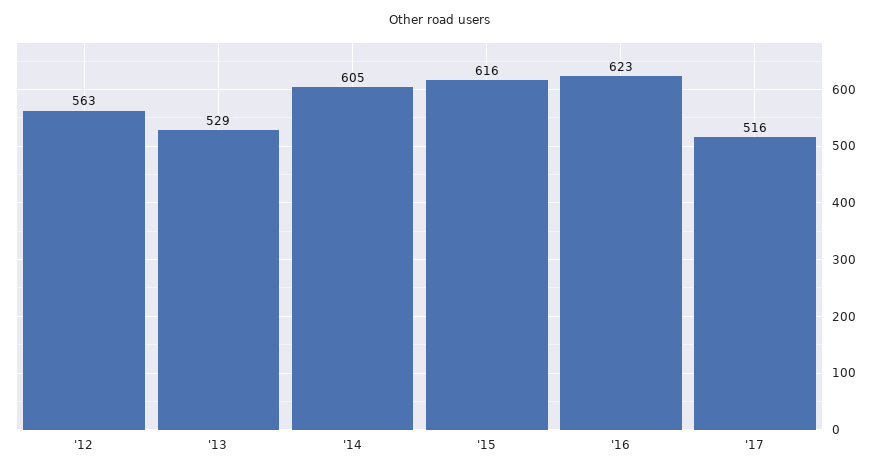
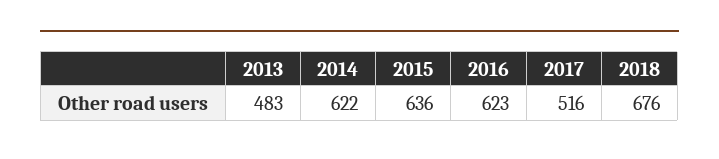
'12: 563 -> none
'13: 529 -> 483
'14: 605 -> 622
'15: 616 -> 636
2018: none -> 676

